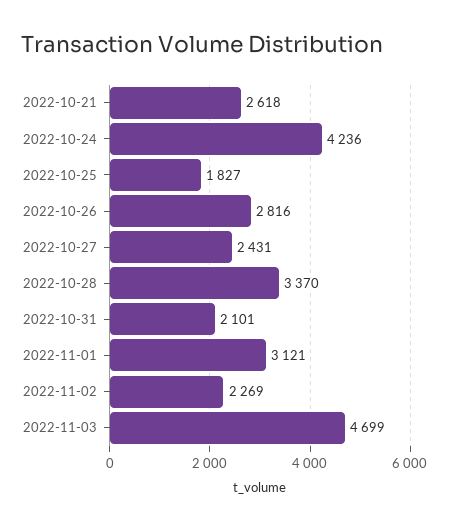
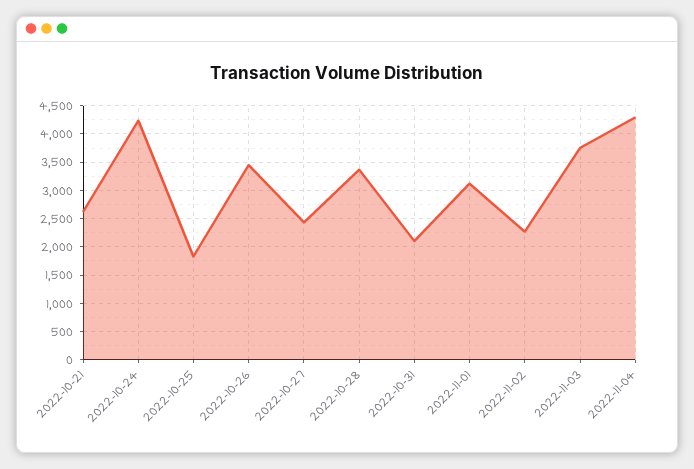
2022-10-26: 2816 -> 3500
2022-11-03: 4699 -> 3750
2022-11-04: none -> 4250

